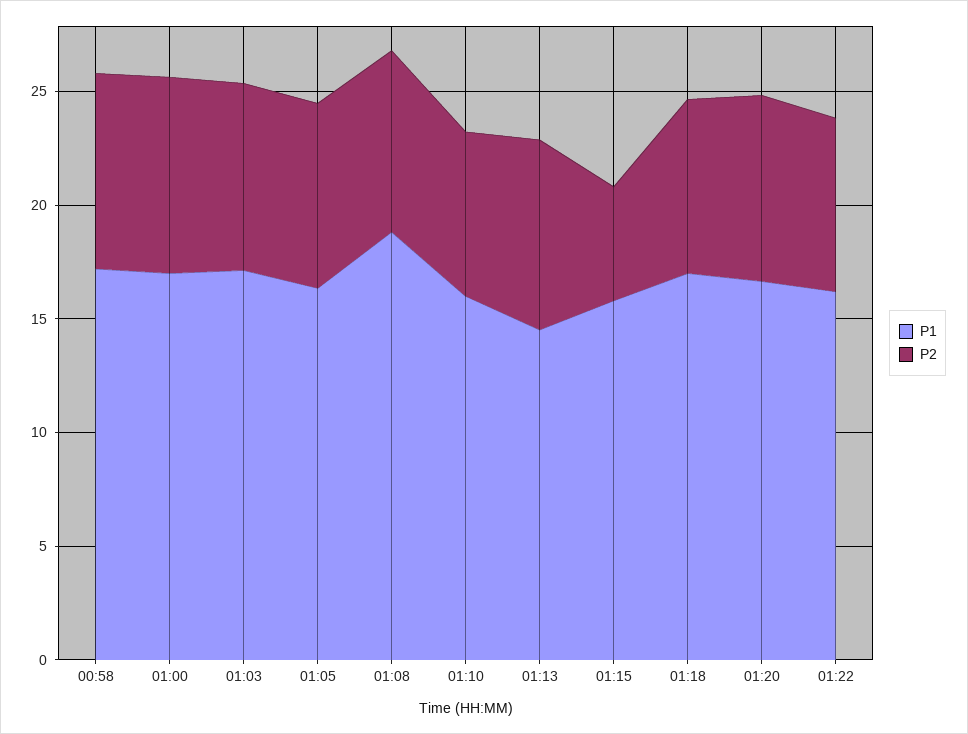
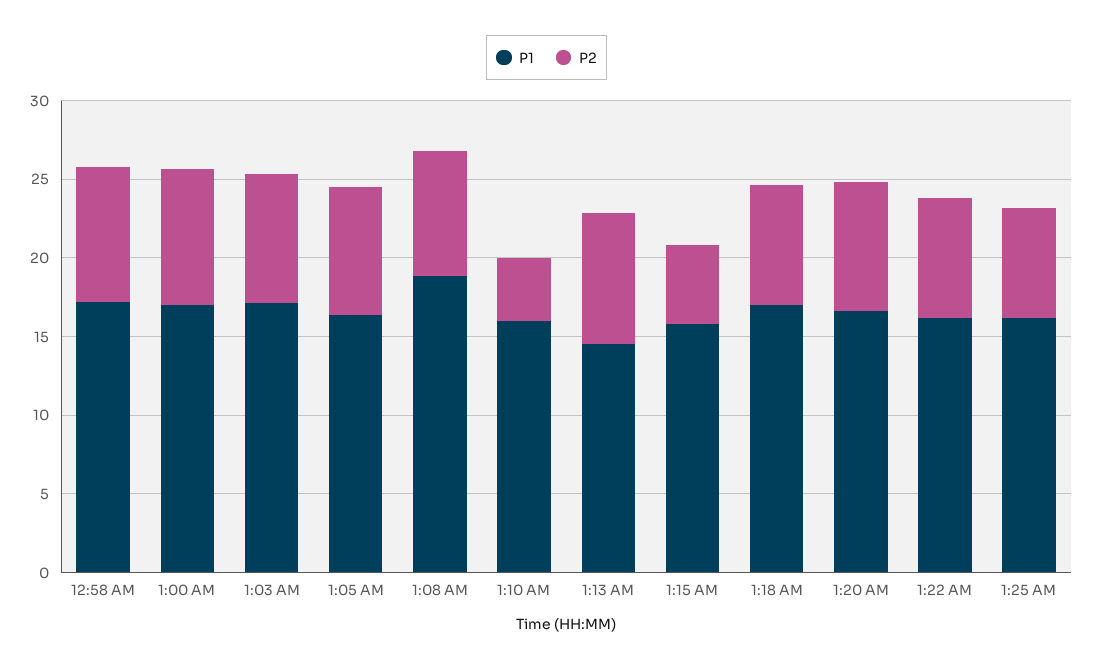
P2, 01:10: 7 -> 4
P1, 1:25 AM: none -> 16
P2, 1:25 AM: none -> 7

